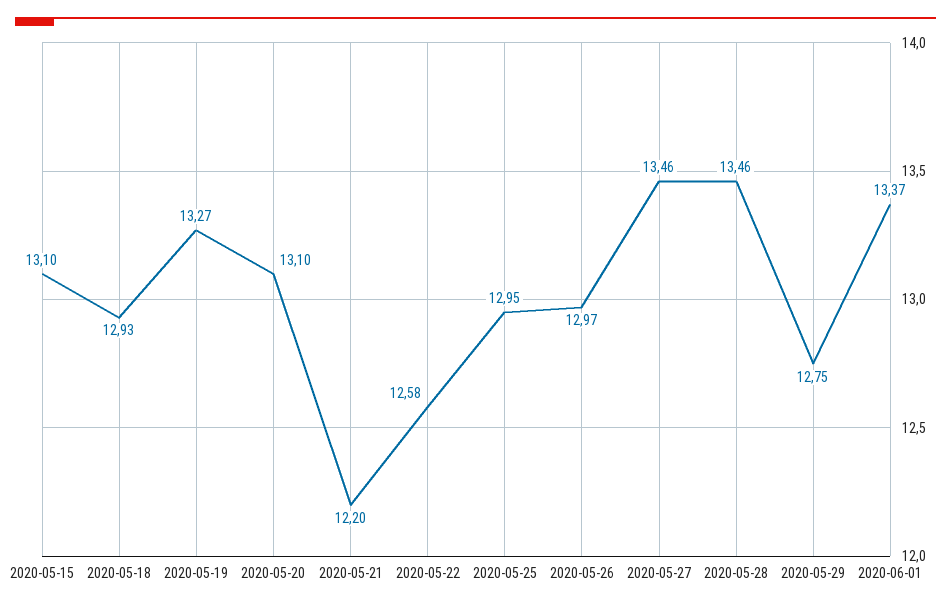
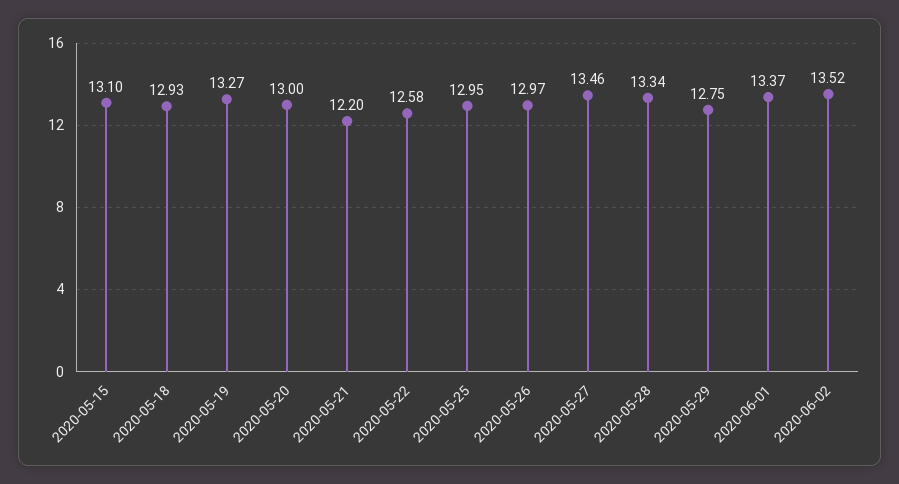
2020-05-20: 13.1 -> 13
2020-05-28: 13.46 -> 13.34
2020-06-02: none -> 13.52

